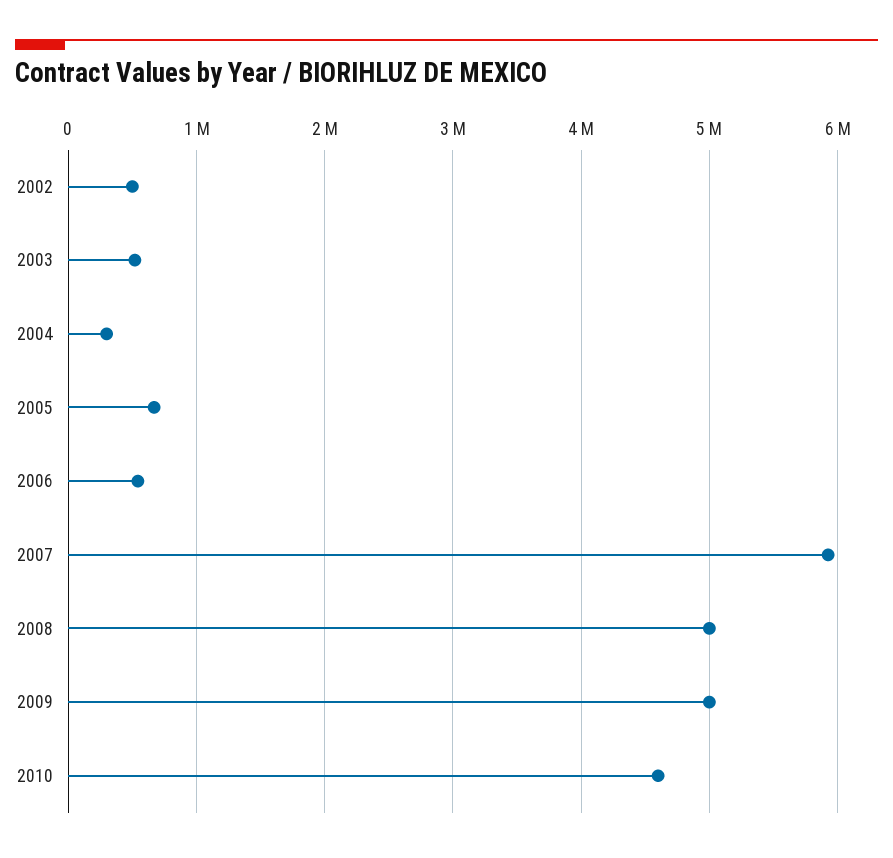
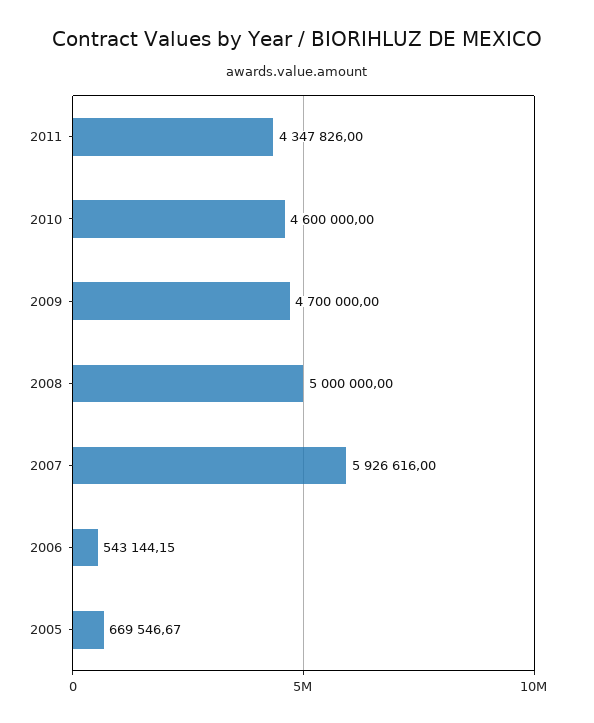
2002: 500000 -> none
2003: 500000 -> none
2004: 300000 -> none
2009: 5000000 -> 4700000
2011: none -> 4347826

